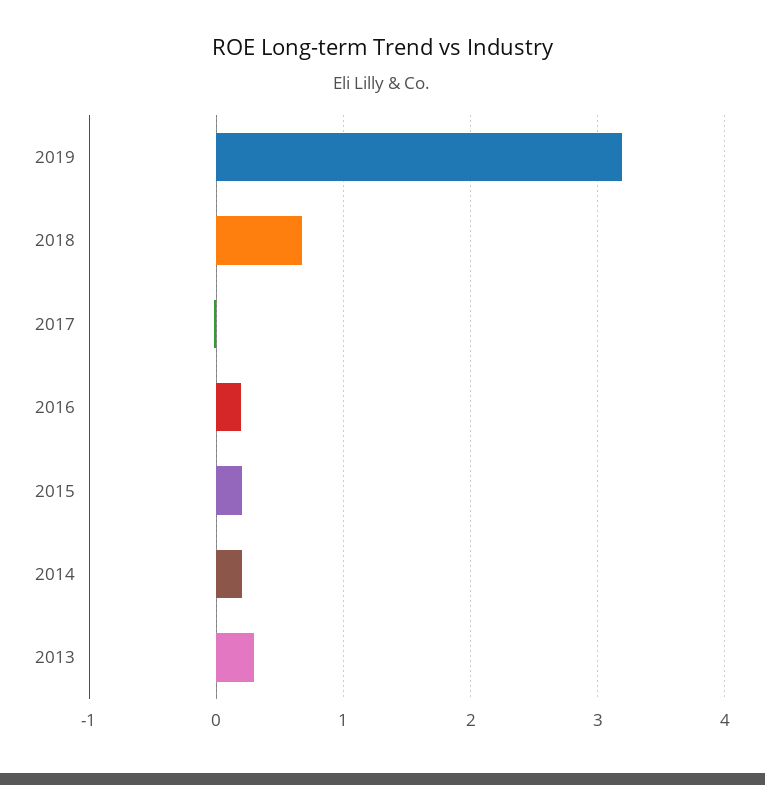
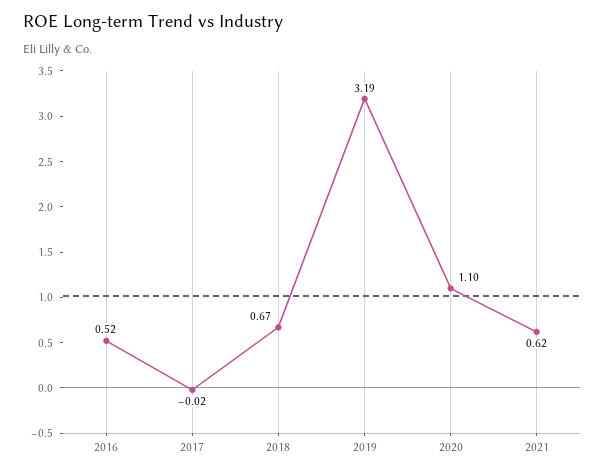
2016: 0.2 -> 0.52
2015: 0.2 -> none
2014: 0.2 -> none
2013: 0.3 -> none
2020: none -> 1.1
2021: none -> 0.62

